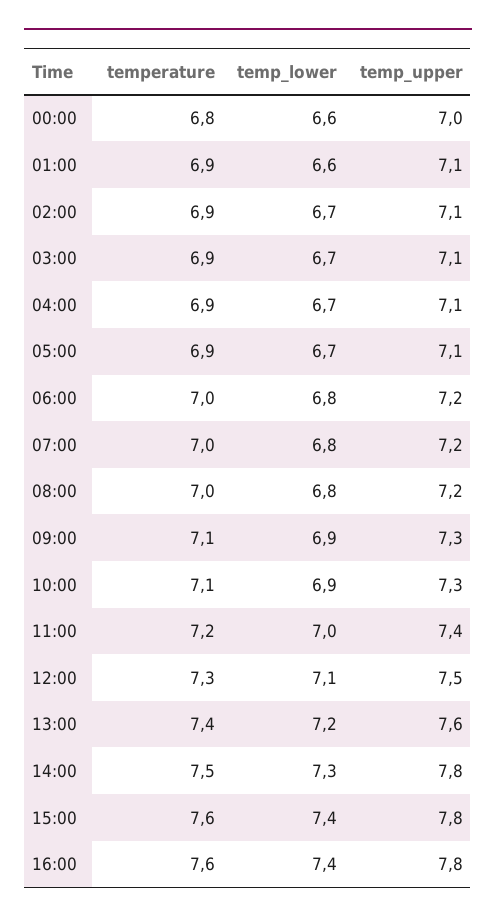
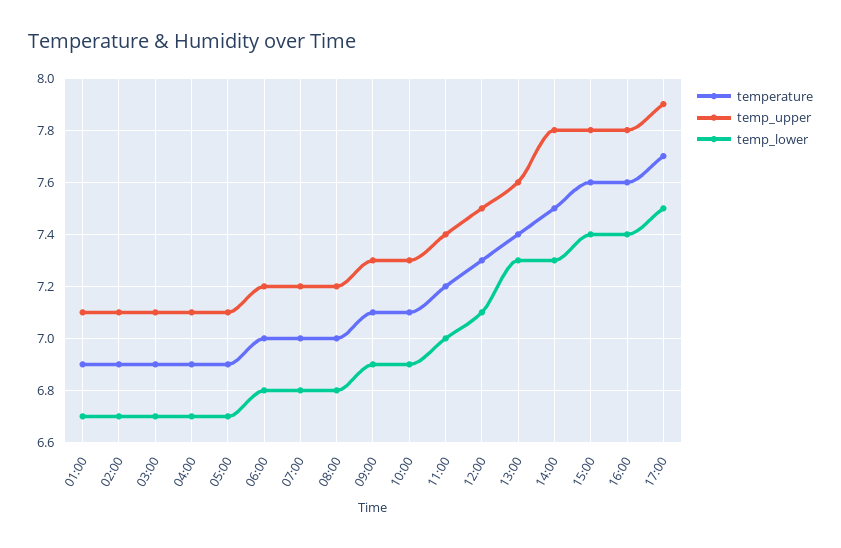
temperature, 00:00: 6.8 -> none
temp_lower, 00:00: 6.6 -> none
temp_upper, 00:00: 7 -> none
temp_lower, 01:00: 6.6 -> 6.7
temp_lower, 13:00: 7.2 -> 7.3
temperature, 17:00: none -> 7.7
temp_upper, 17:00: none -> 7.9
temp_lower, 17:00: none -> 7.5

